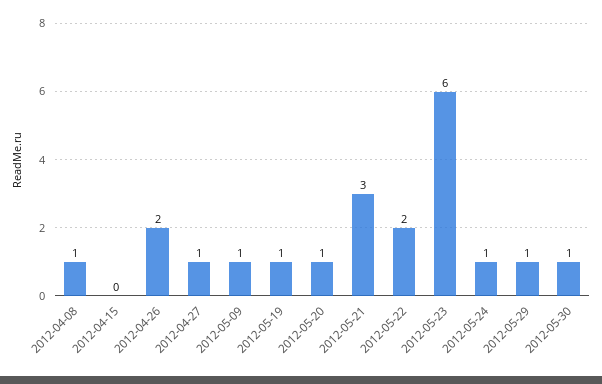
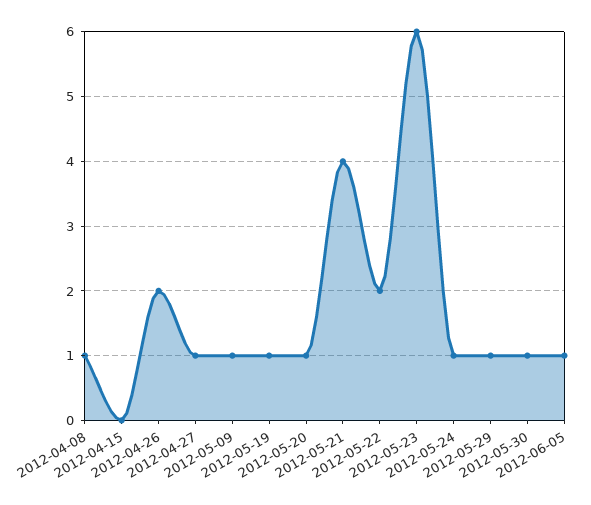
2012-05-21: 3 -> 4
2012-06-05: none -> 1

